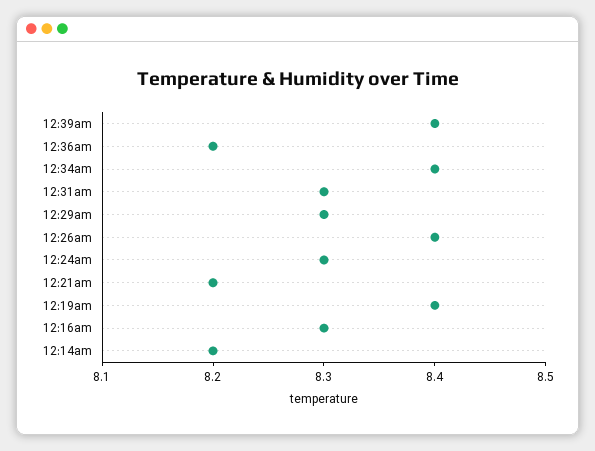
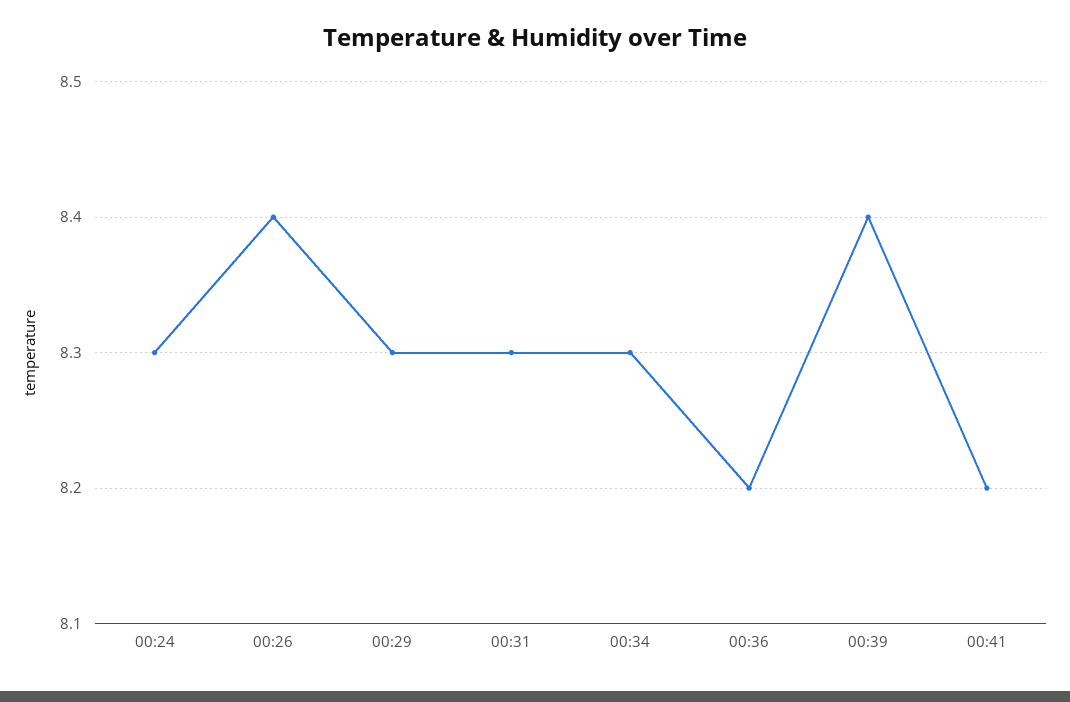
12:34am: 8.4 -> 8.3
12:21am: 8.2 -> none
12:19am: 8.4 -> none
12:16am: 8.3 -> none
12:14am: 8.2 -> none
00:41: none -> 8.2

